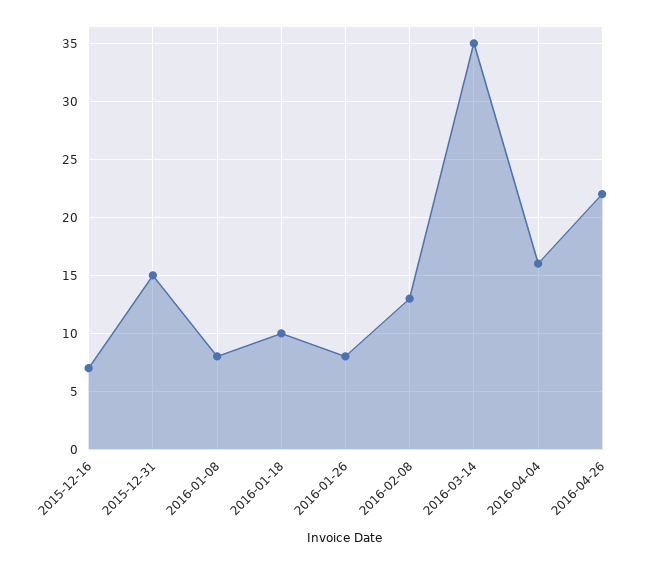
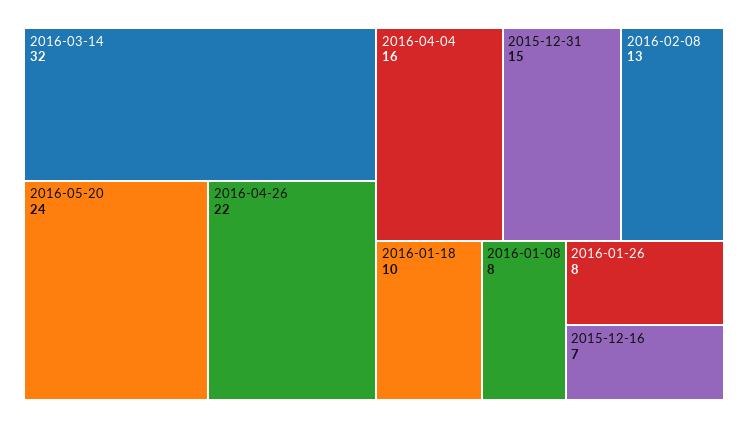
2016-03-14: 35 -> 32
2016-05-20: none -> 24

